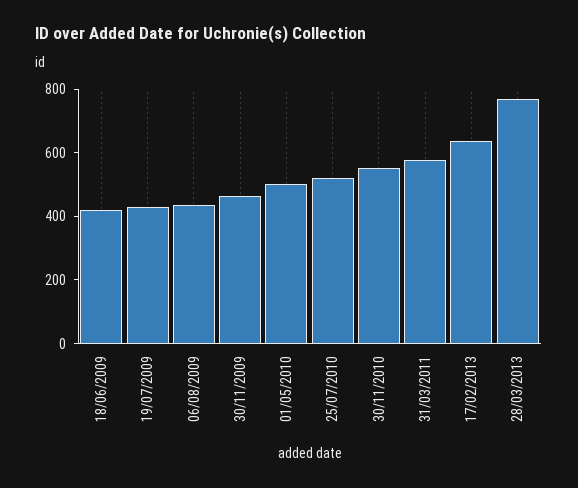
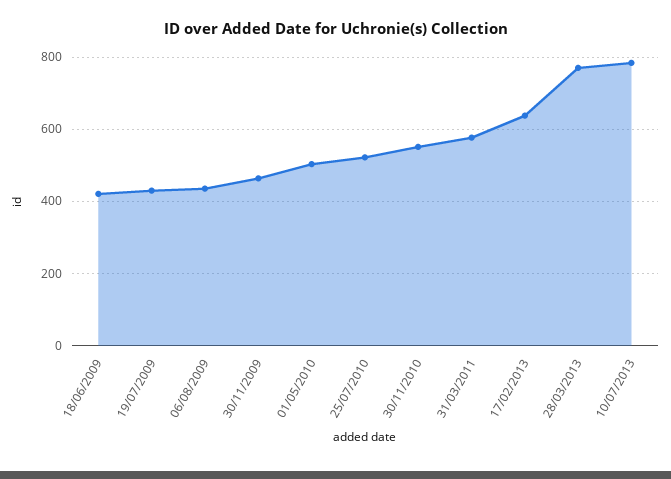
10/07/2013: none -> 780

